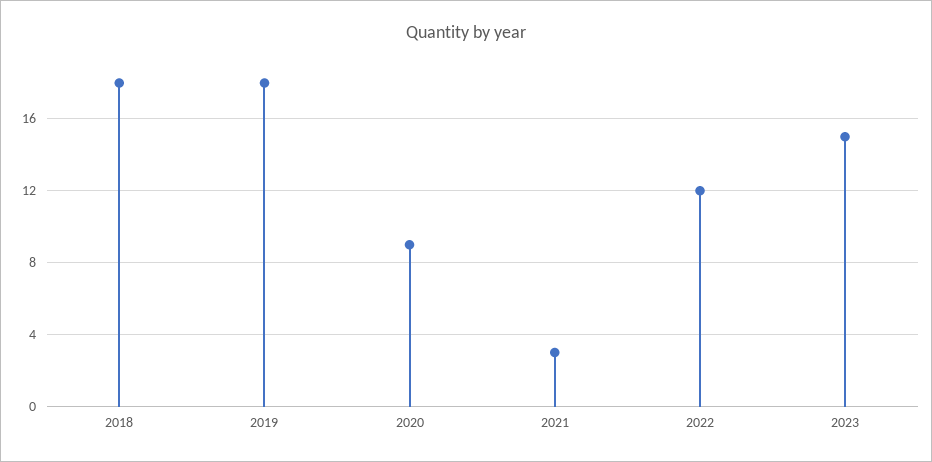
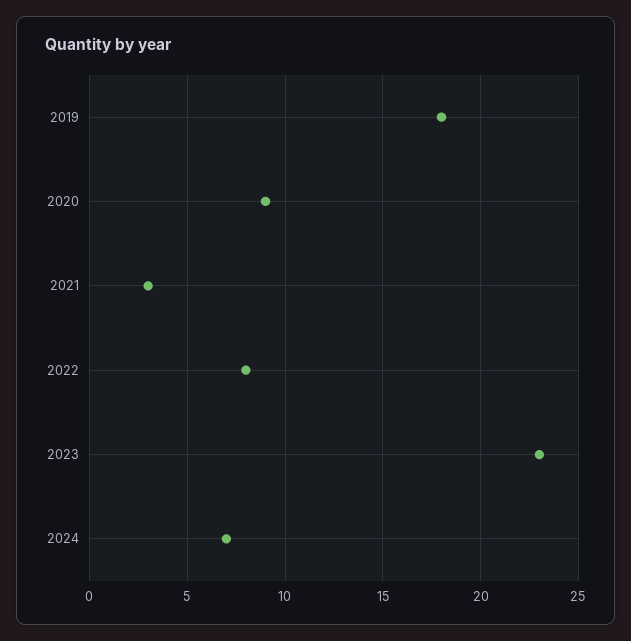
2018: 18 -> none
2022: 12 -> 8
2023: 15 -> 23
2024: none -> 7

